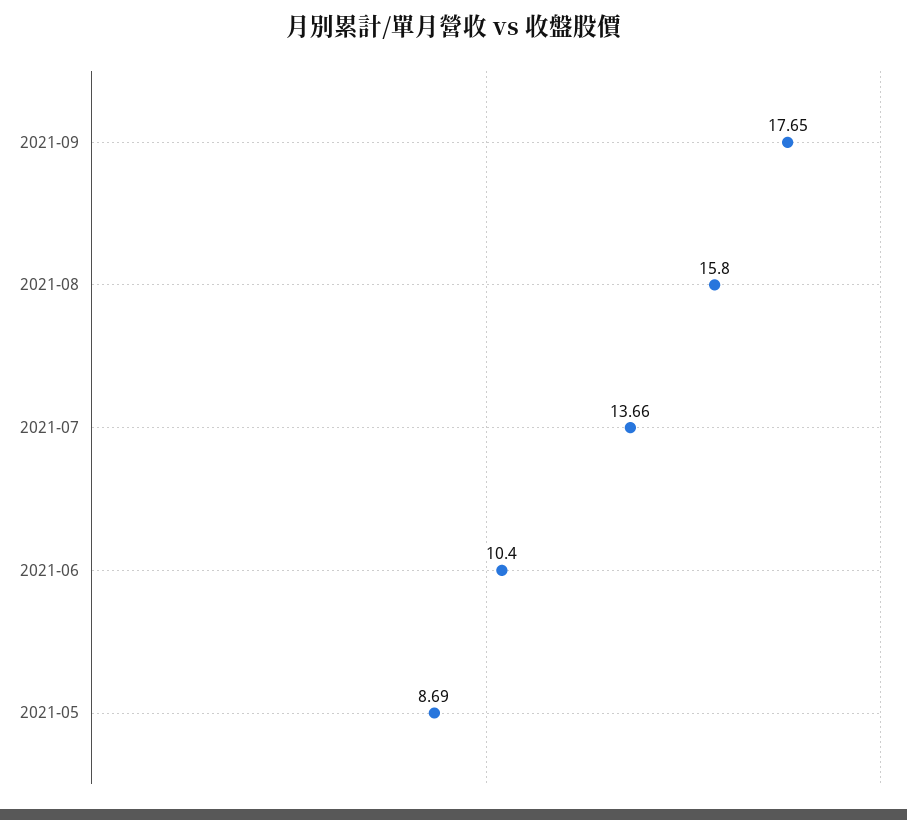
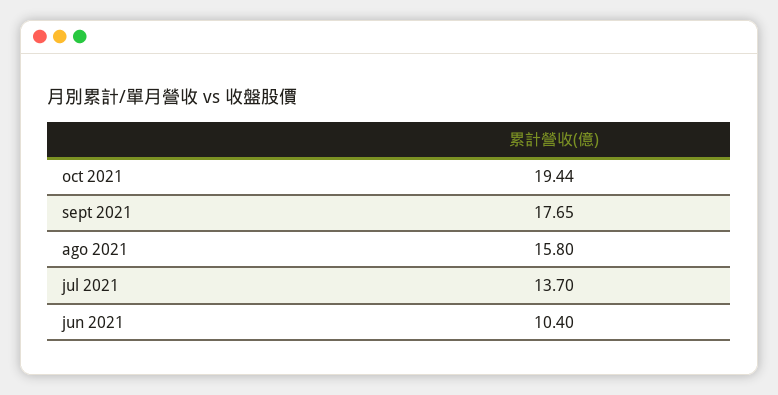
2021-07: 13.66 -> 13.7
2021-05: 8.69 -> none
oct 2021: none -> 19.44

